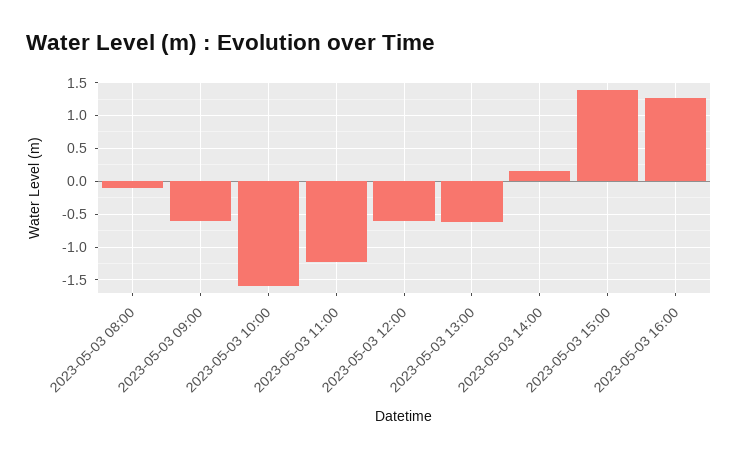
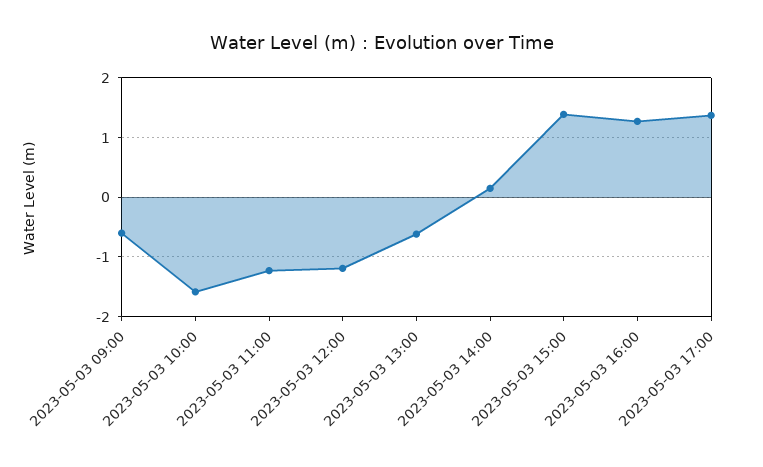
2023-05-03 08:00: -0.1 -> none
2023-05-03 12:00: -0.6 -> -1.2
2023-05-03 17:00: none -> 1.4

